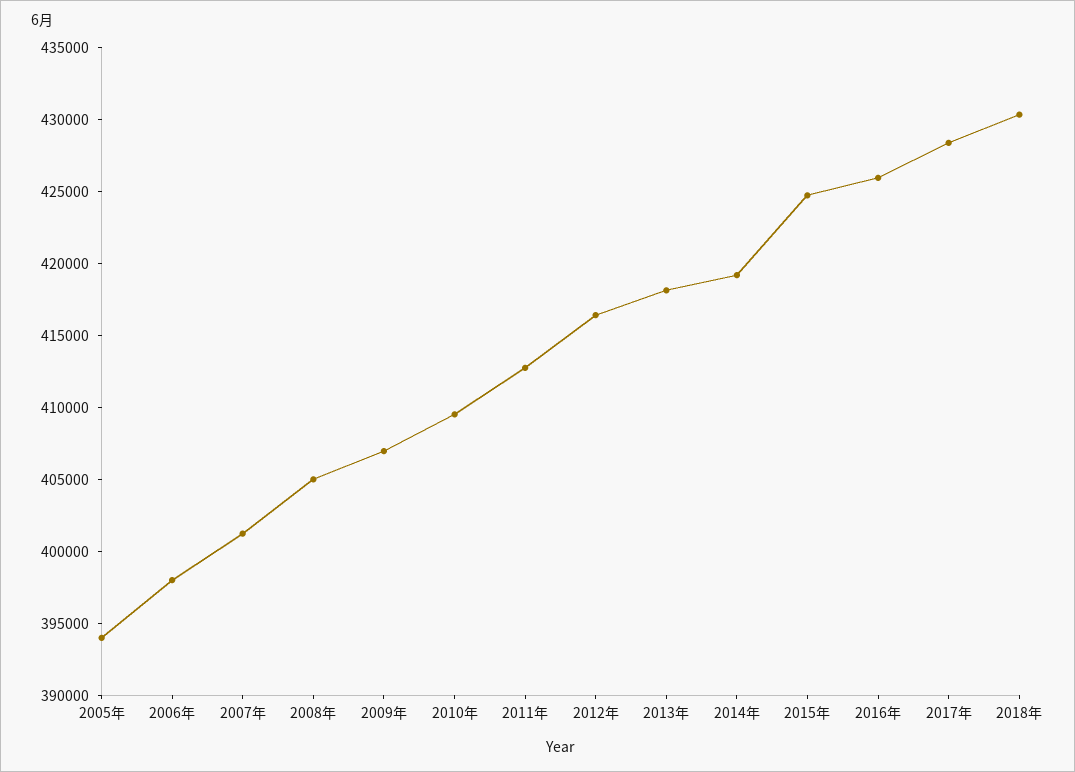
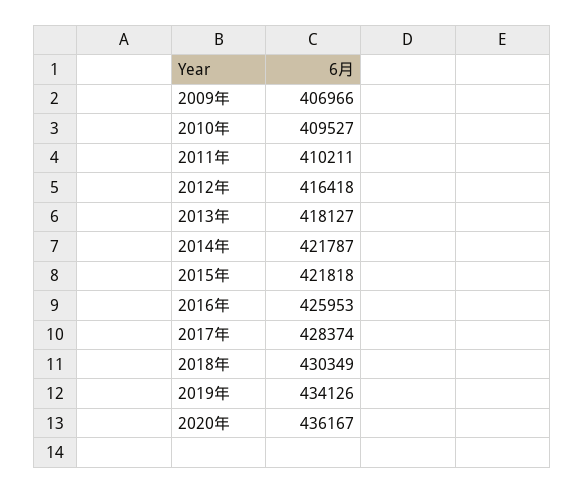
2005年: 394000 -> none
2006年: 398000 -> none
2007年: 401000 -> none
2008年: 405000 -> none
2011年: 413000 -> 410211
2014年: 419000 -> 421787
2015年: 425000 -> 421818
2019年: none -> 434126
2020年: none -> 436167

